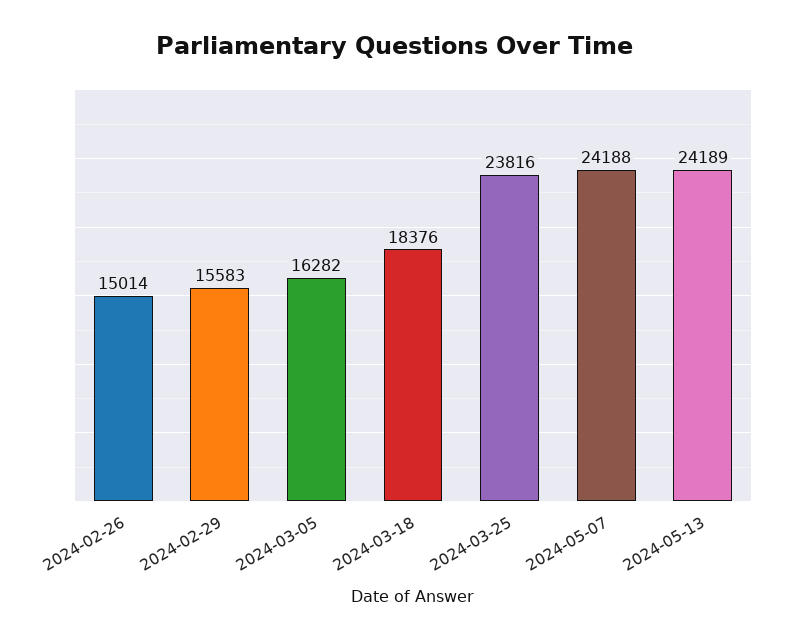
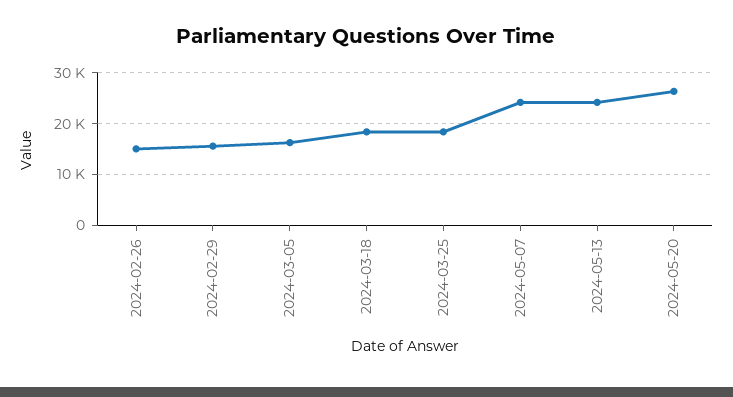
2024-03-25: 23816 -> 18000
2024-05-20: none -> 26000

